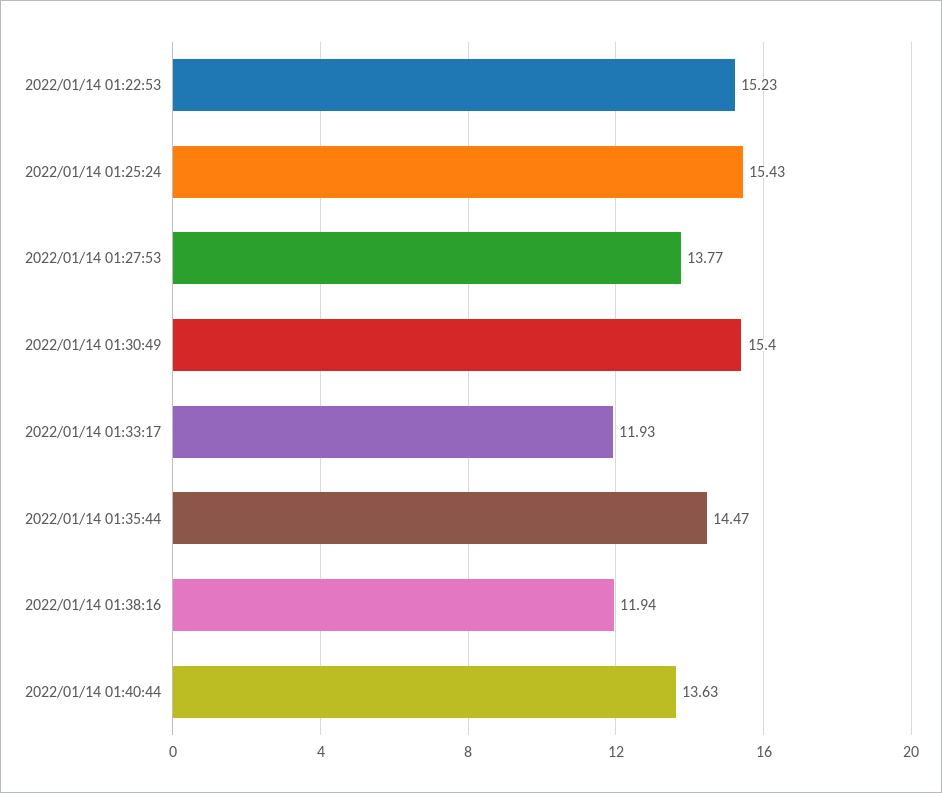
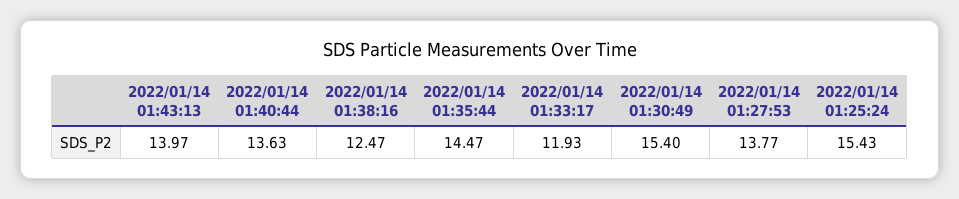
2022/01/14 01:22:53: 15.23 -> none
2022/01/14 01:38:16: 11.94 -> 12.47
2022/01/14 01:43:13: none -> 13.97

